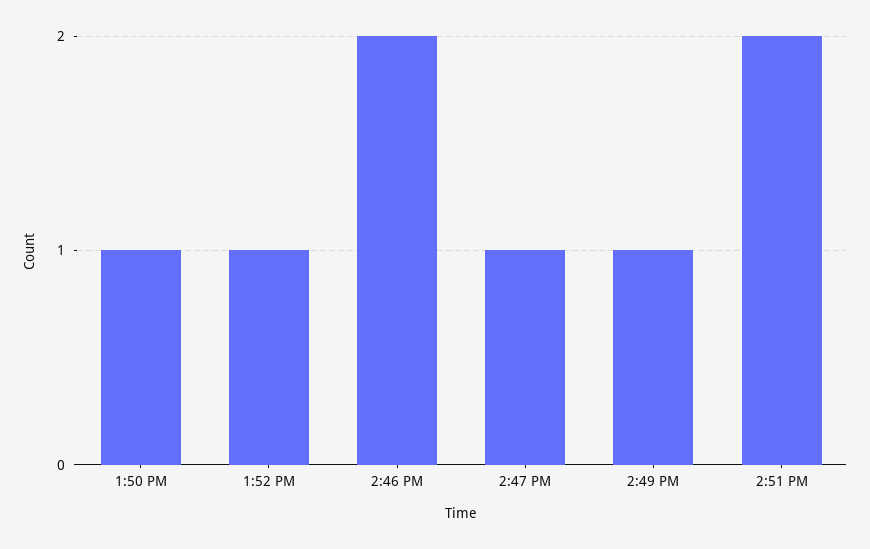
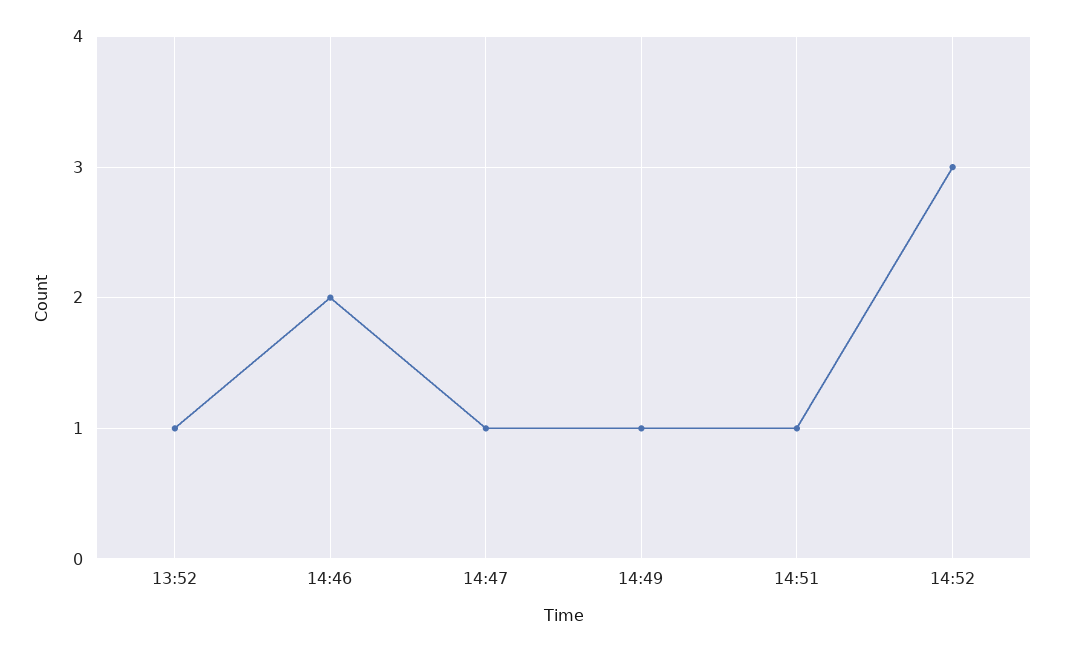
1:50 PM: 1 -> none
2:51 PM: 2 -> 1
14:52: none -> 3

